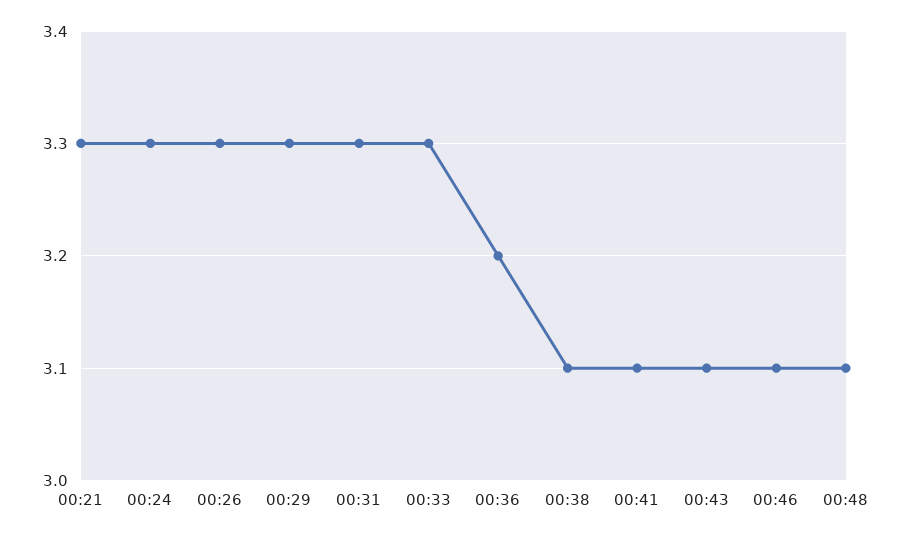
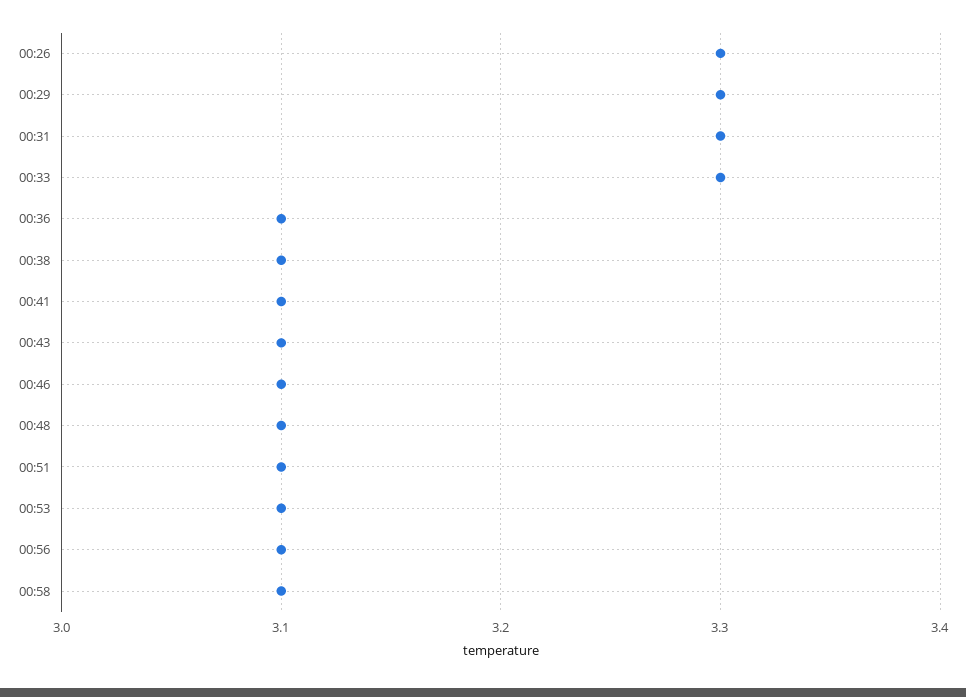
00:21: 3.3 -> none
00:24: 3.3 -> none
00:36: 3.2 -> 3.1
00:51: none -> 3.1
00:53: none -> 3.1
00:56: none -> 3.1
00:58: none -> 3.1

